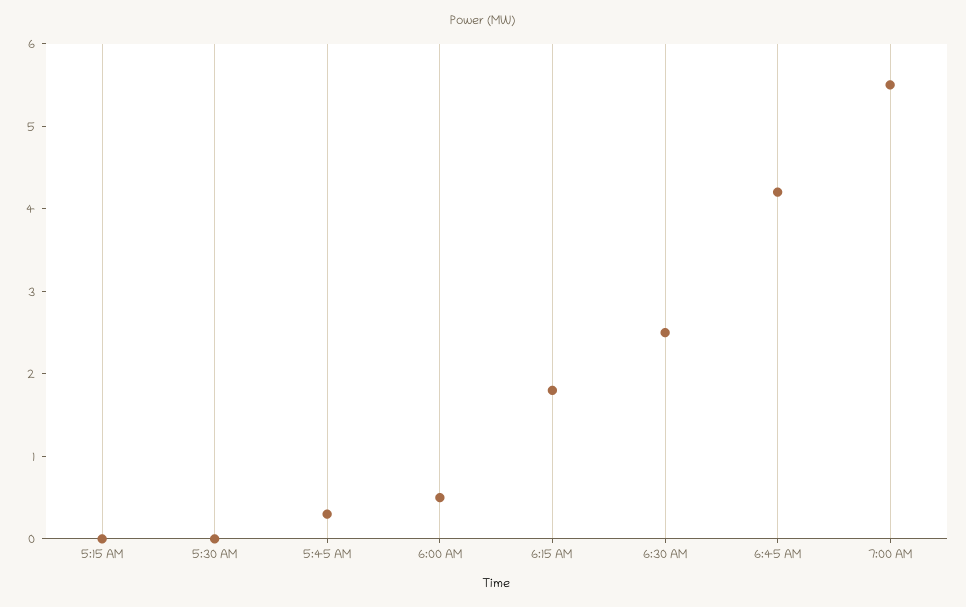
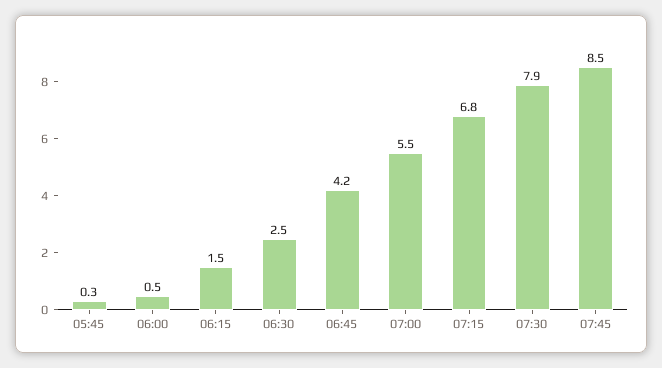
5:15 AM: 0 -> none
5:30 AM: 0 -> none
6:15 AM: 1.8 -> 1.5
07:15: none -> 6.8
07:30: none -> 7.9
07:45: none -> 8.5

